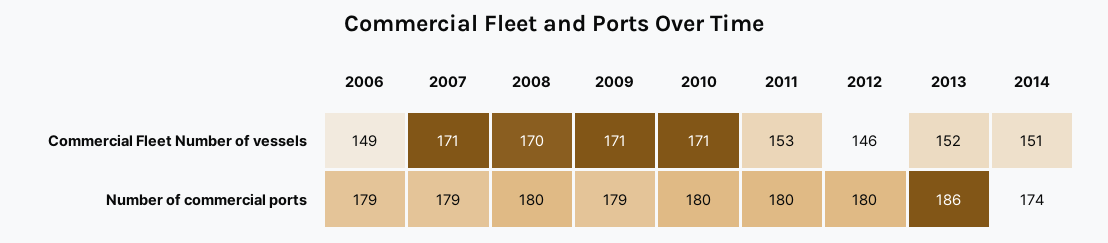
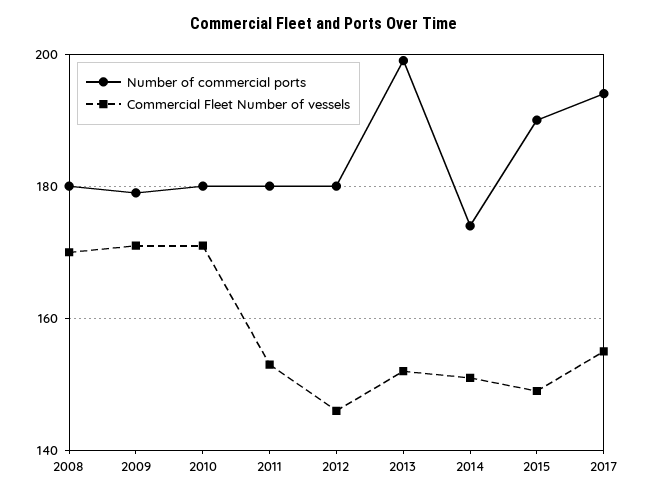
Commercial Fleet Number of vessels, 2006: 149 -> none
Commercial Fleet Number of vessels, 2007: 171 -> none
Number of commercial ports, 2006: 179 -> none
Number of commercial ports, 2007: 179 -> none
Number of commercial ports, 2013: 186 -> 200
Number of commercial ports, 2015: none -> 190
Commercial Fleet Number of vessels, 2015: none -> 150
Number of commercial ports, 2017: none -> 195
Commercial Fleet Number of vessels, 2017: none -> 155

